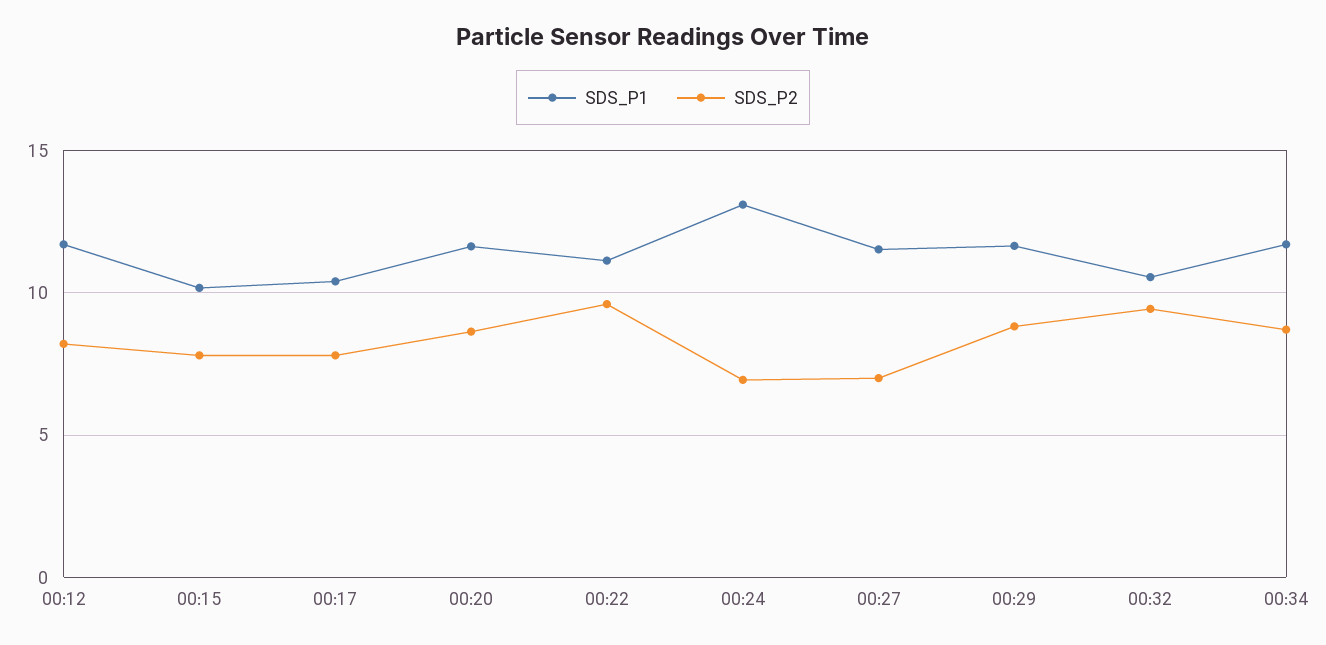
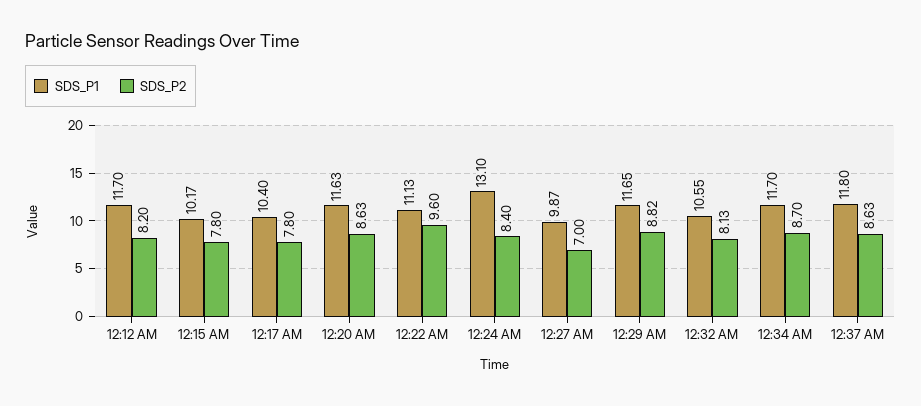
SDS_P2, 00:24: 7 -> 8.4
SDS_P1, 00:27: 11.5 -> 9.87
SDS_P2, 00:32: 9.5 -> 8.13
SDS_P1, 12:37 AM: none -> 11.8
SDS_P2, 12:37 AM: none -> 8.63

